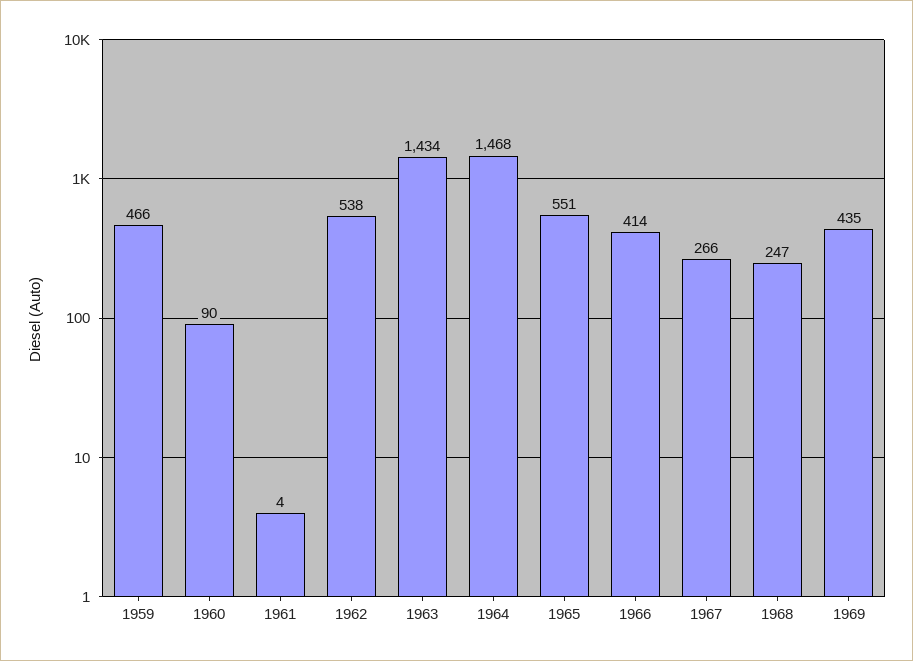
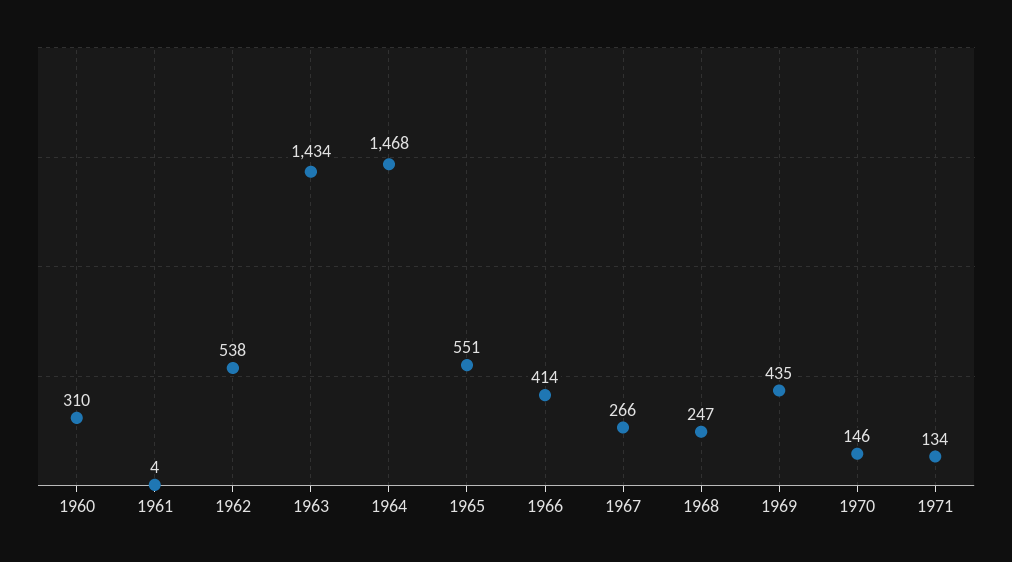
1959: 466 -> none
1960: 90 -> 310
1970: none -> 146
1971: none -> 134

